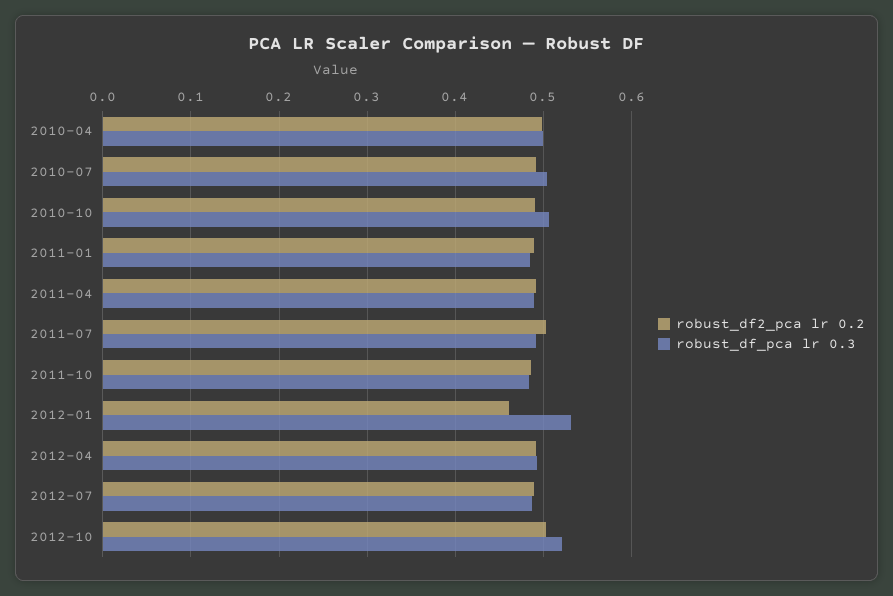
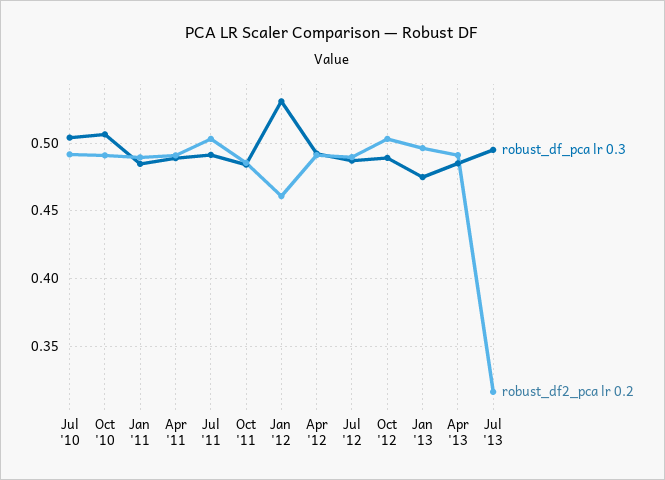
robust_df2_pca lr 0.2, 2010-04: 0.5 -> none
robust_df_pca lr 0.3, 2010-04: 0.5 -> none
robust_df_pca lr 0.3, 2012-10: 0.52 -> 0.49
robust_df_pca lr 0.3, Jan '13: none -> 0.475
robust_df2_pca lr 0.2, Jan '13: none -> 0.495
robust_df_pca lr 0.3, Apr '13: none -> 0.485
robust_df2_pca lr 0.2, Apr '13: none -> 0.49
robust_df_pca lr 0.3, Jul '13: none -> 0.495
robust_df2_pca lr 0.2, Jul '13: none -> 0.315

